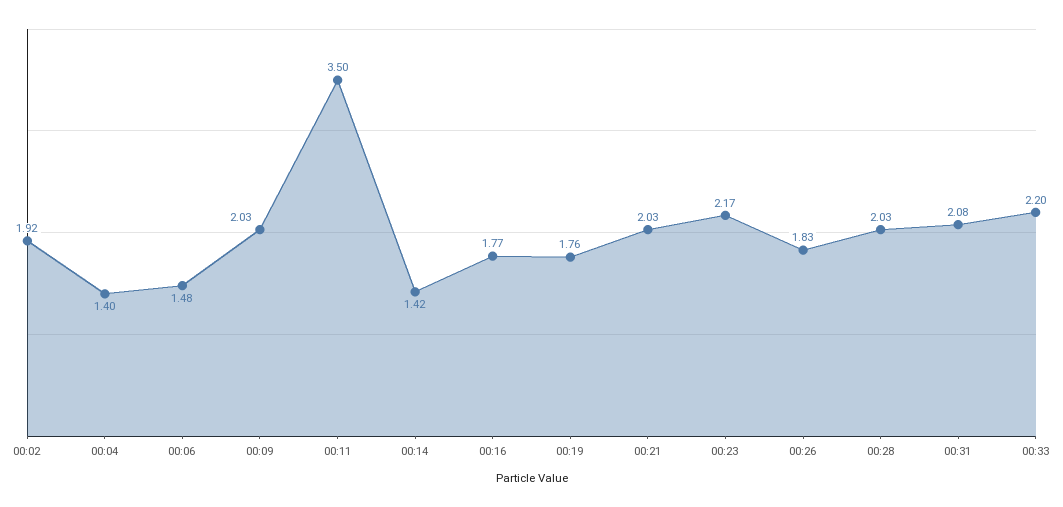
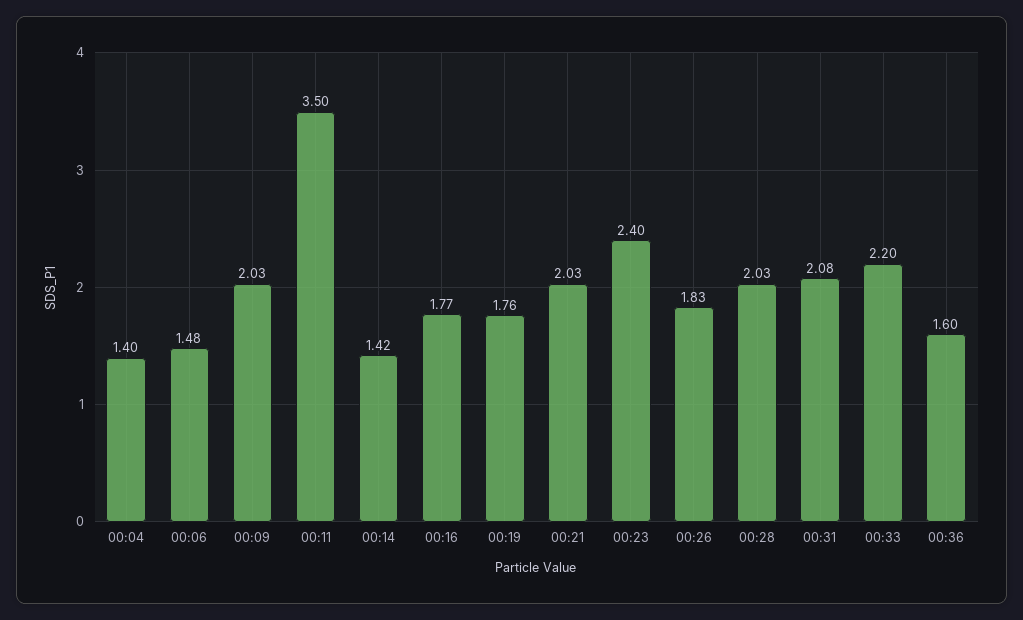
00:02: 1.92 -> none
00:23: 2.17 -> 2.4
00:36: none -> 1.6

